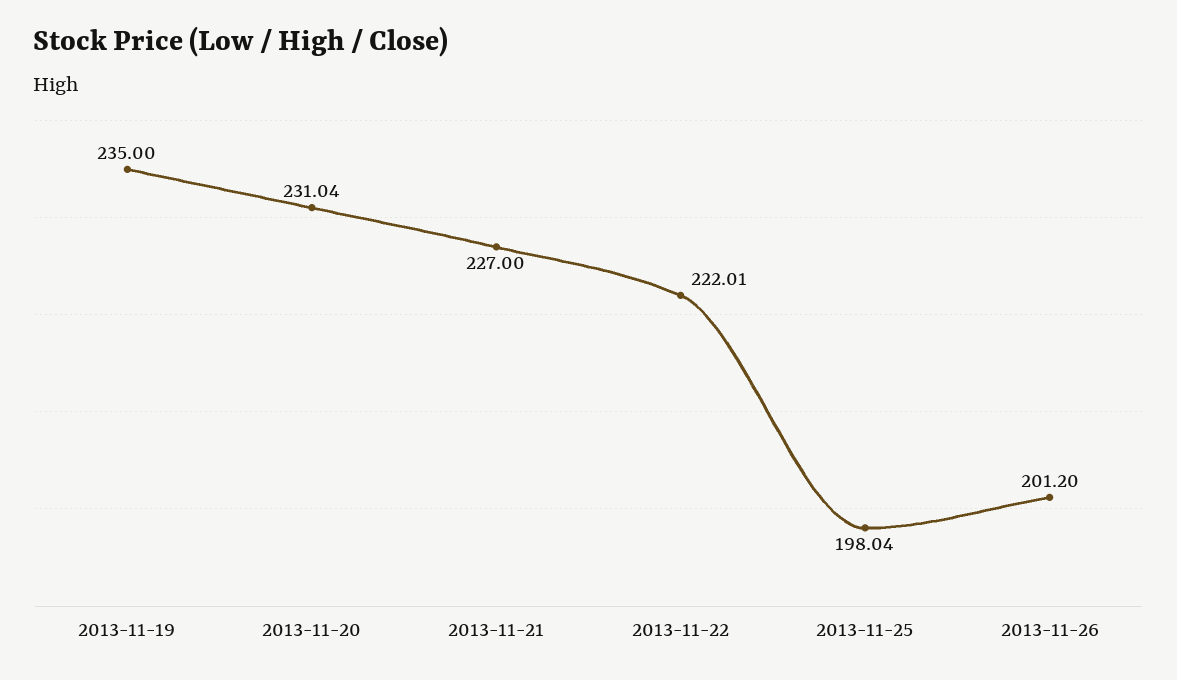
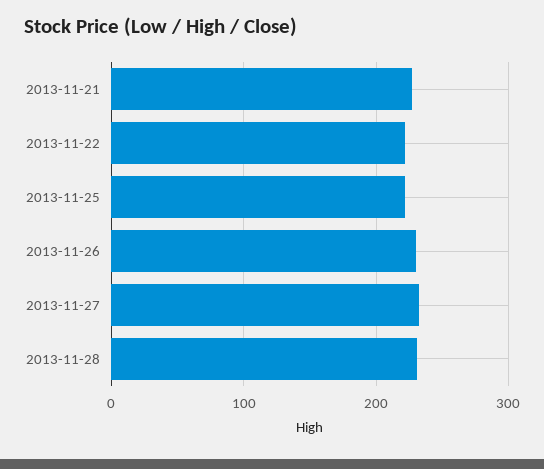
2013-11-19: 235 -> none
2013-11-20: 231.04 -> none
2013-11-25: 198.04 -> 220
2013-11-26: 201.2 -> 230
2013-11-27: none -> 230
2013-11-28: none -> 230

